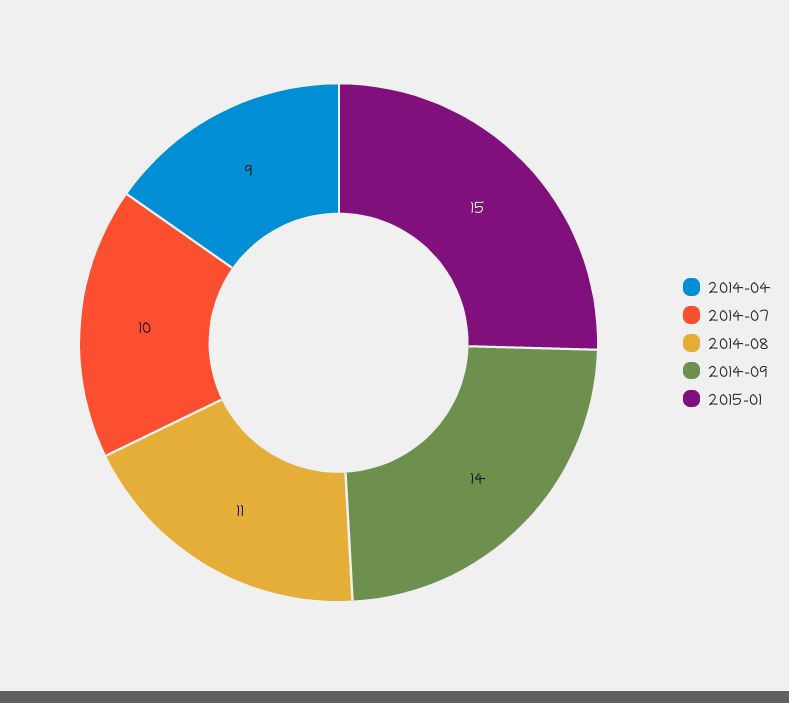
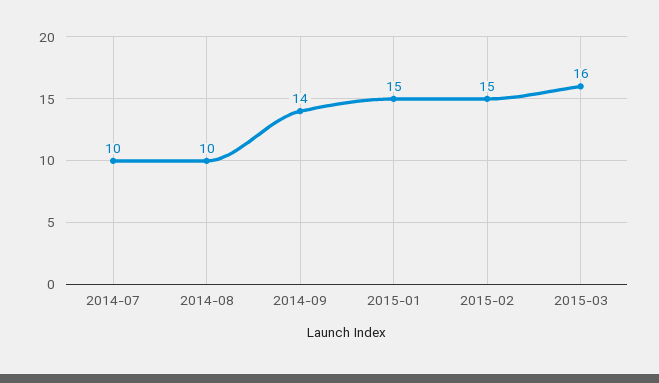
2014-04: 9 -> none
2014-08: 11 -> 10
2015-02: none -> 15
2015-03: none -> 16

